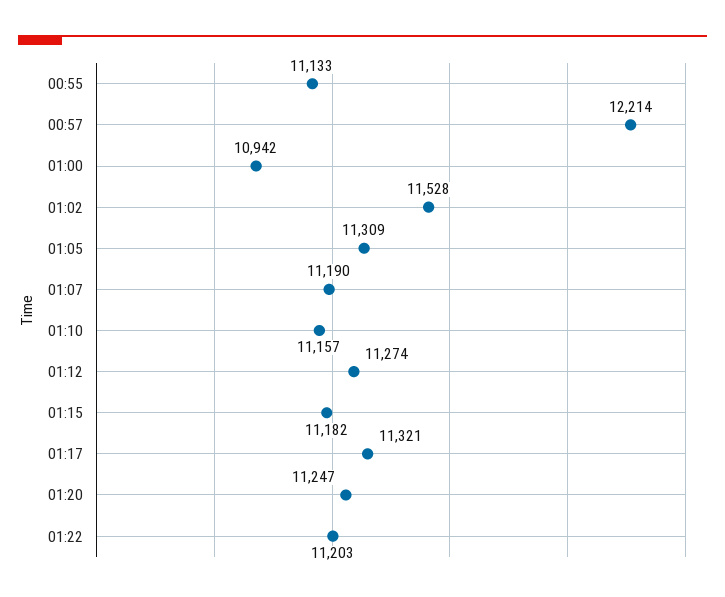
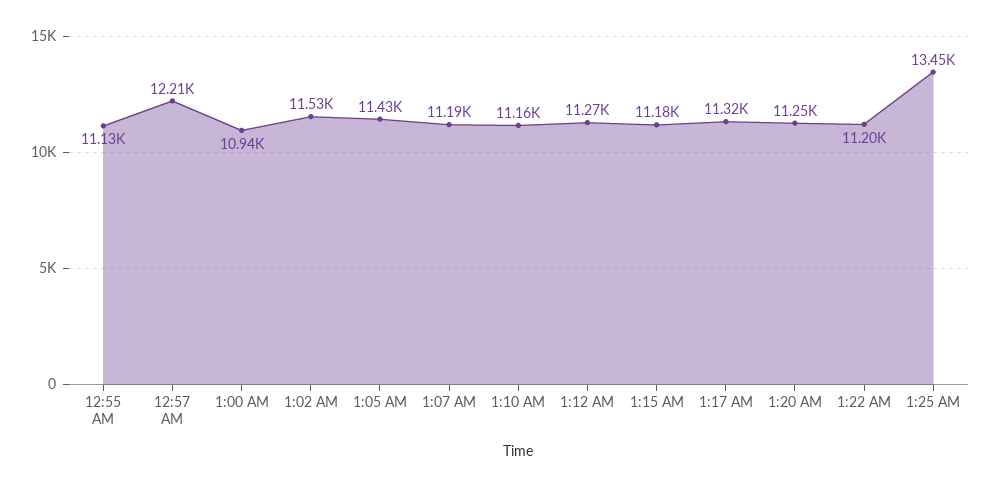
01:05: 11309 -> 11430
1:25 AM: none -> 13450

